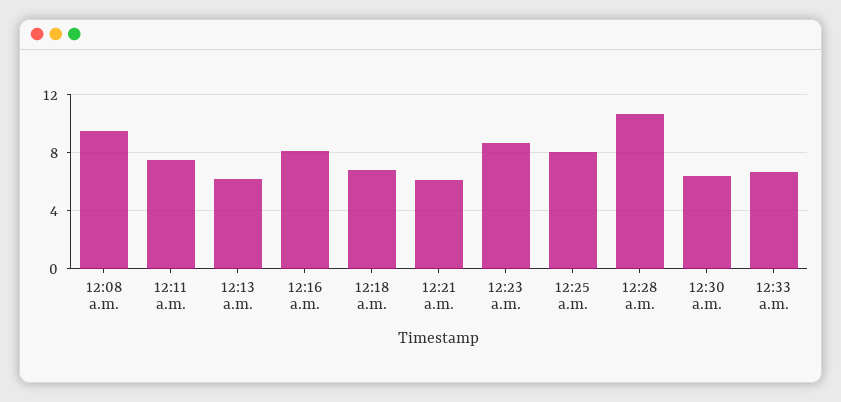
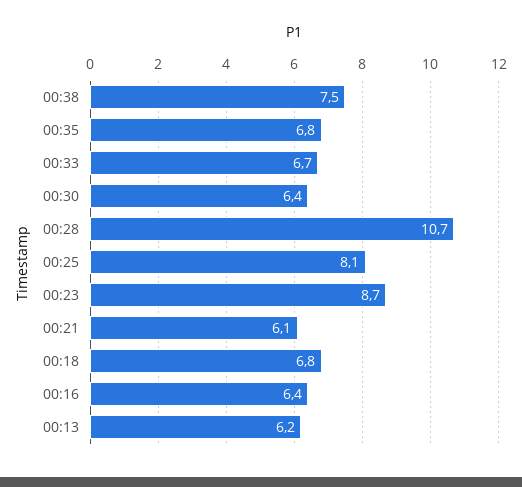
12:08 a.m.: 9.5 -> none
12:11 a.m.: 7.5 -> none
12:16 a.m.: 8 -> 6.4
00:38: none -> 7.5
00:35: none -> 6.8

